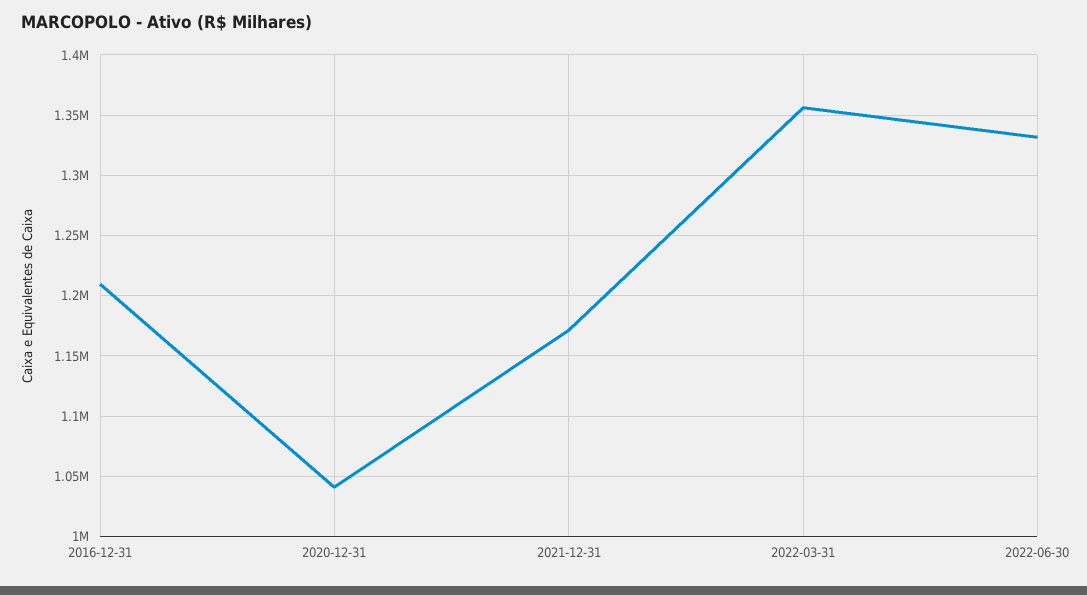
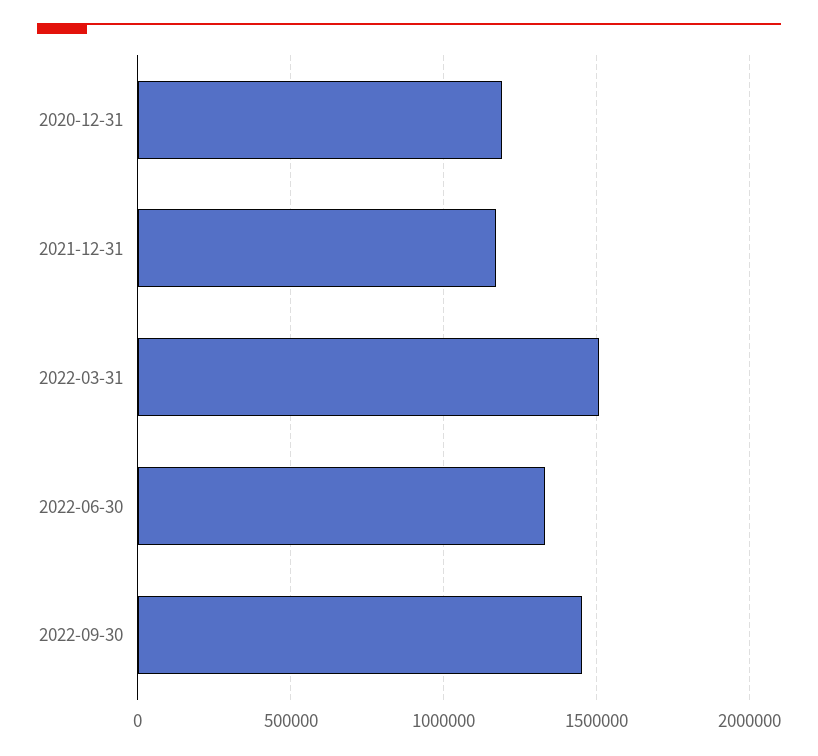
2016-12-31: 1210000 -> none
2020-12-31: 1040000 -> 1200000
2022-03-31: 1355000 -> 1500000
2022-09-30: none -> 1450000

